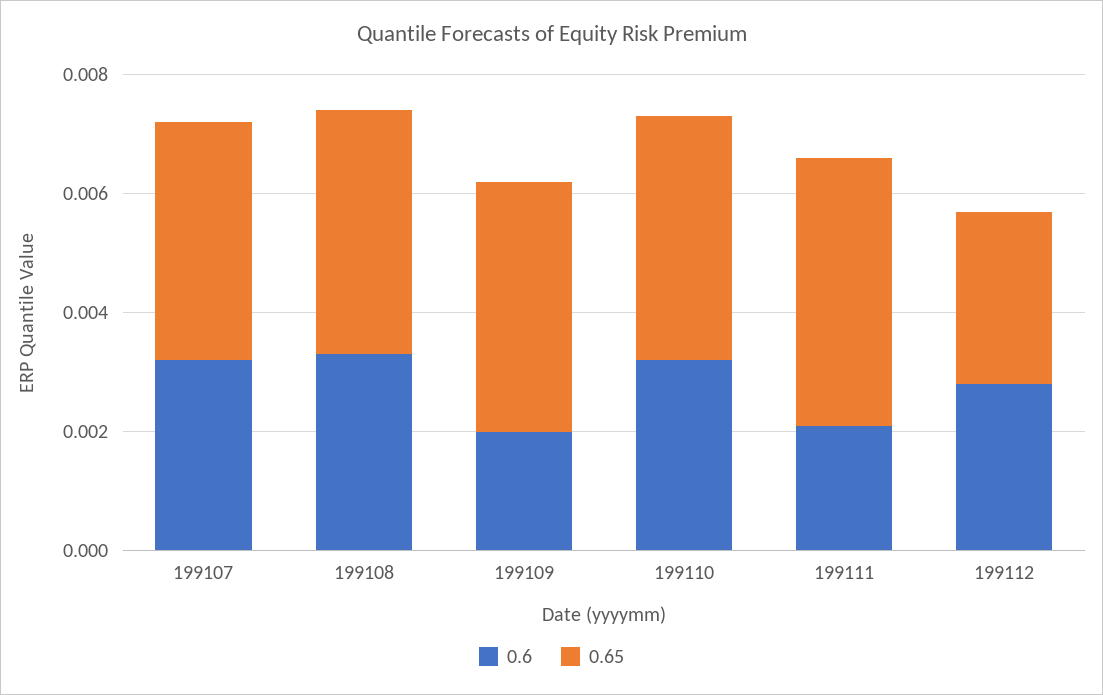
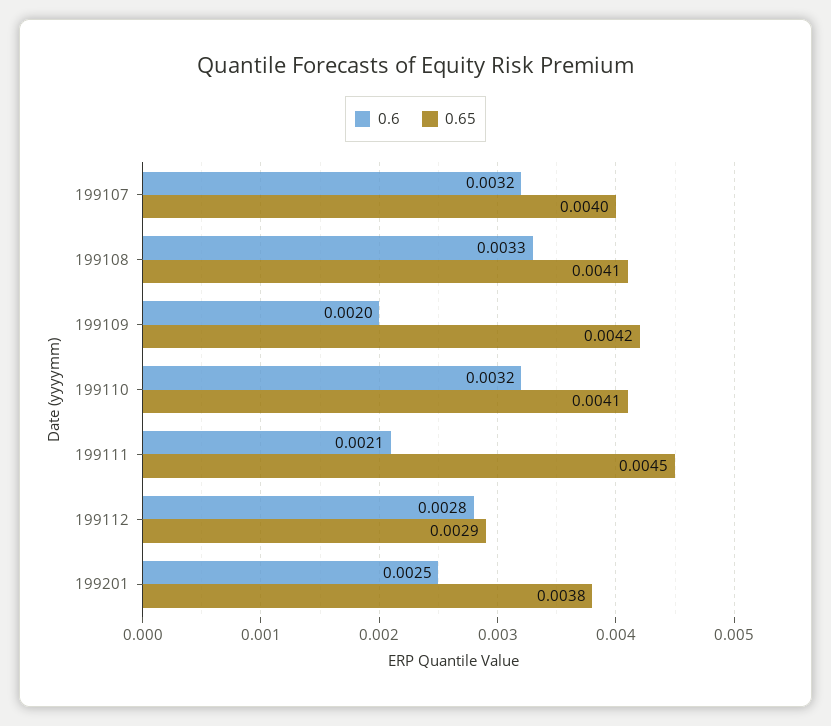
0.6, 199201: none -> 0.0025
0.65, 199201: none -> 0.0038

